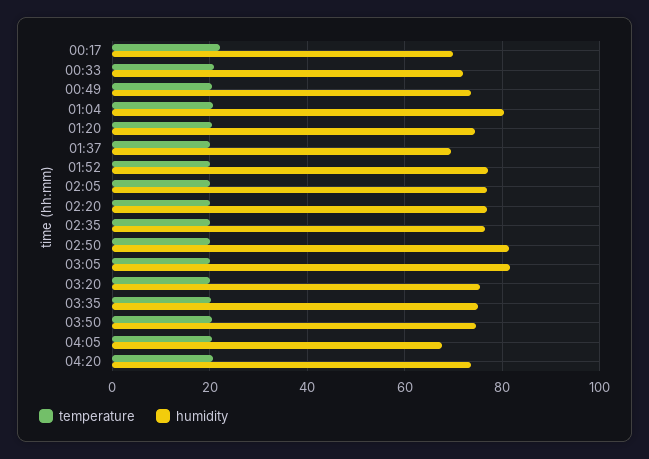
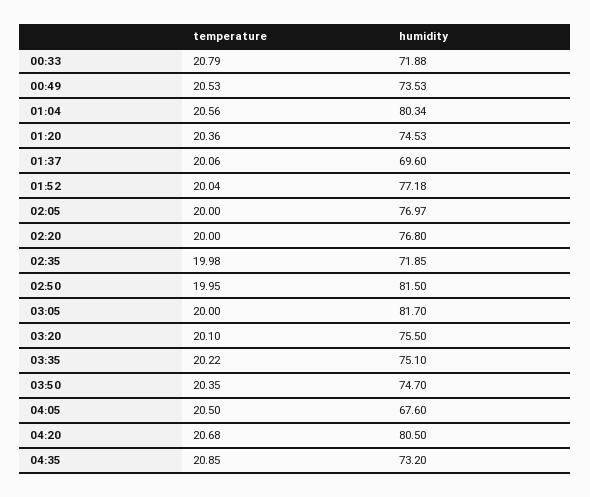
temperature, 00:17: 22 -> none
humidity, 00:17: 70 -> none
humidity, 02:35: 76 -> 71.85
humidity, 04:20: 74 -> 80.5
temperature, 04:35: none -> 20.85
humidity, 04:35: none -> 73.2

